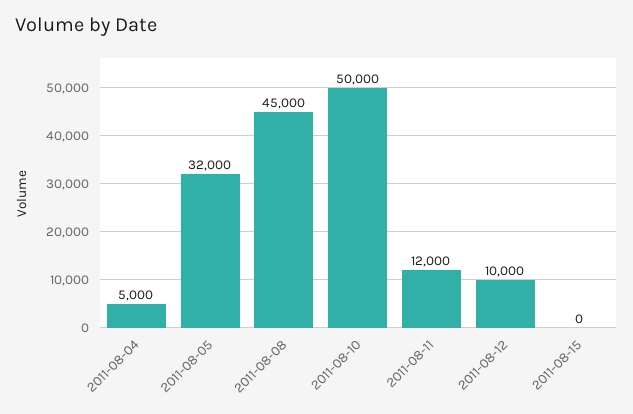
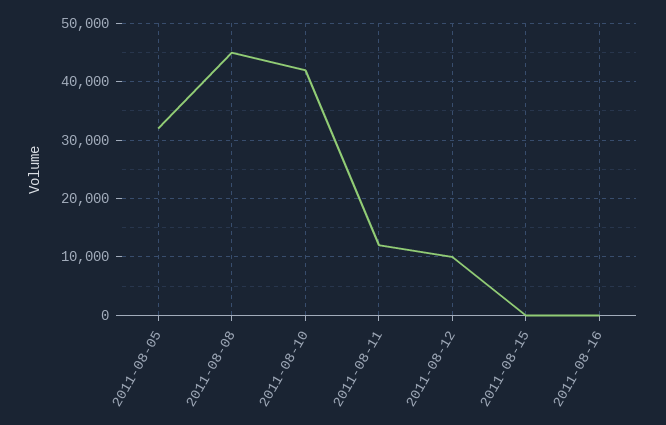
2011-08-04: 5000 -> none
2011-08-10: 50000 -> 42000
2011-08-16: none -> 0

